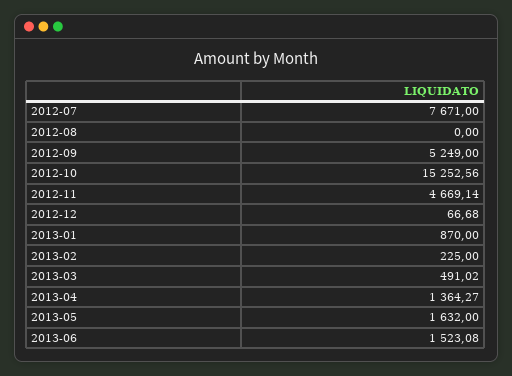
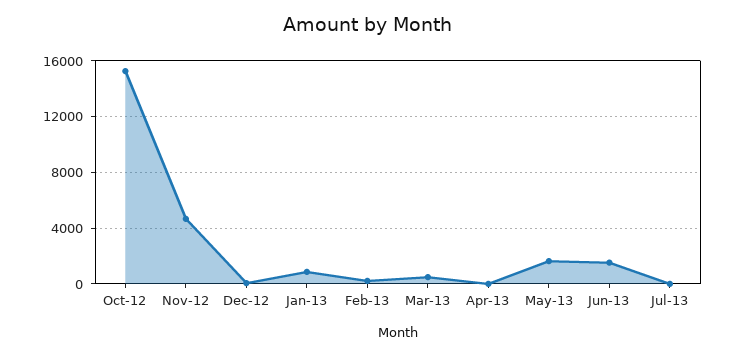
2012-07: 7671 -> none
2012-08: 0 -> none
2012-09: 5249 -> none
2013-04: 1364.27 -> 0
Jul-13: none -> 0

